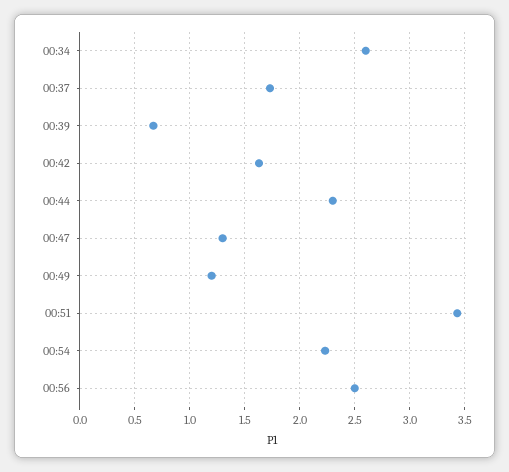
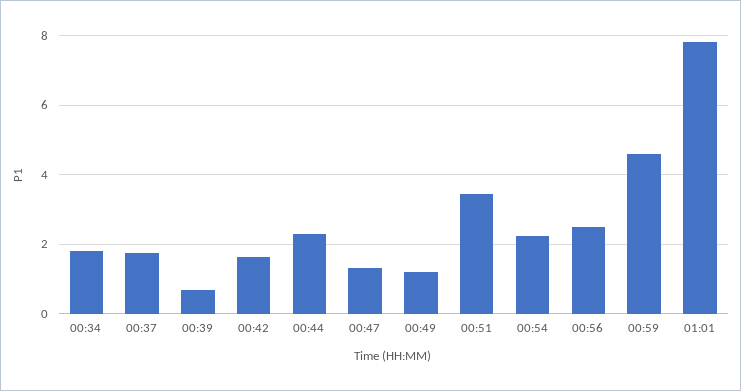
00:34: 2.6 -> 1.8
00:59: none -> 4.6
01:01: none -> 7.8

